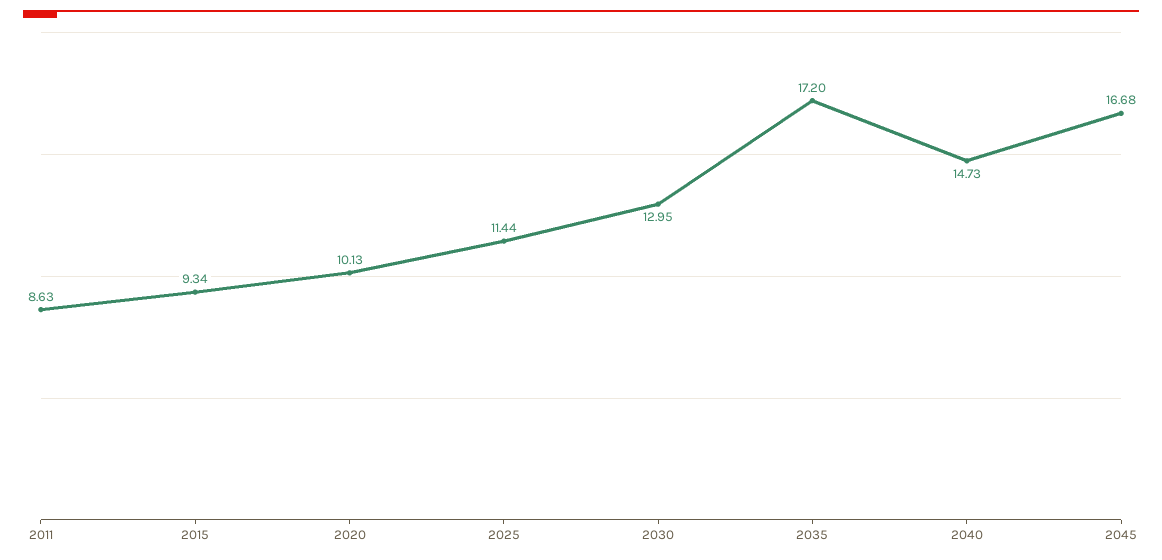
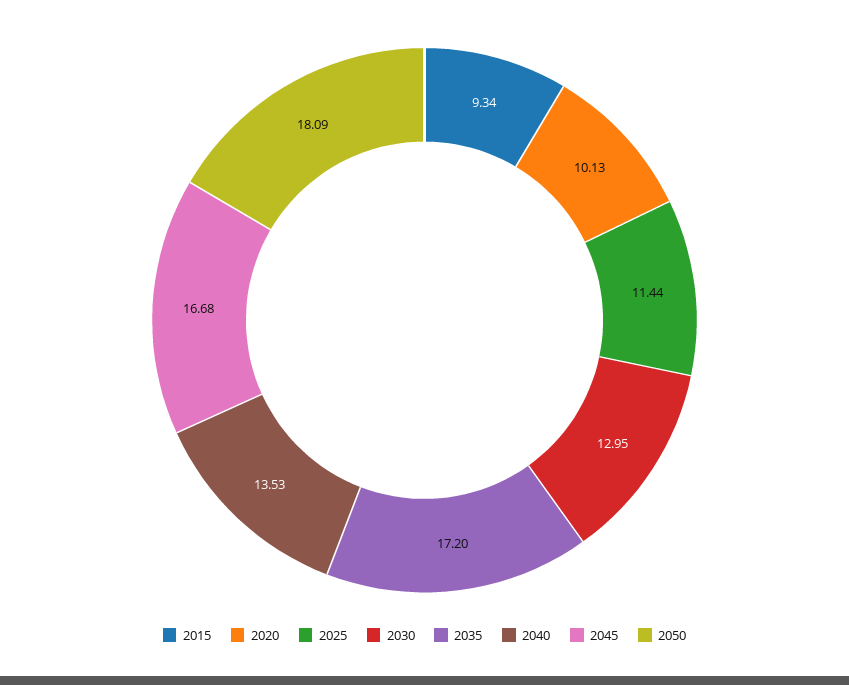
2011: 8.63 -> none
2040: 14.73 -> 13.53
2050: none -> 18.09

